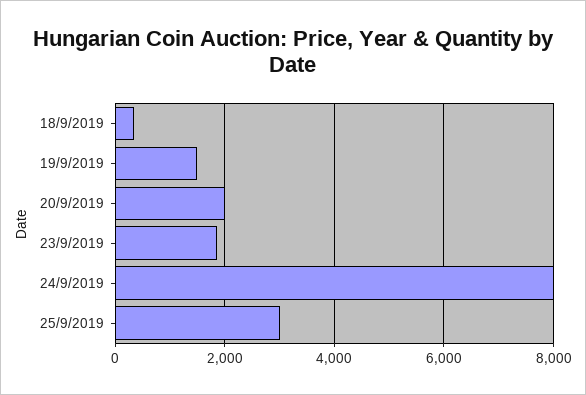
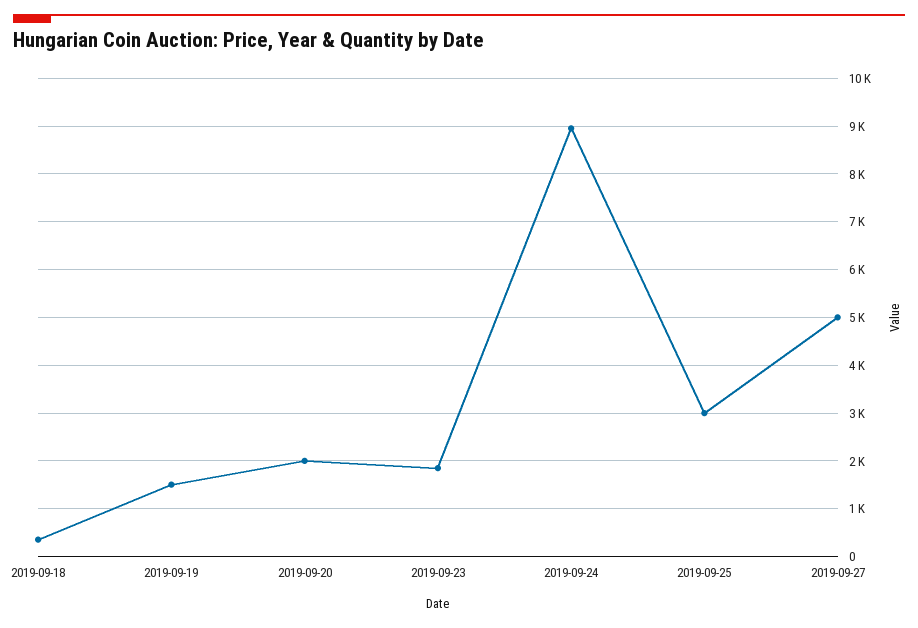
24/9/2019: 8000 -> 9000
2019-09-27: none -> 5000

